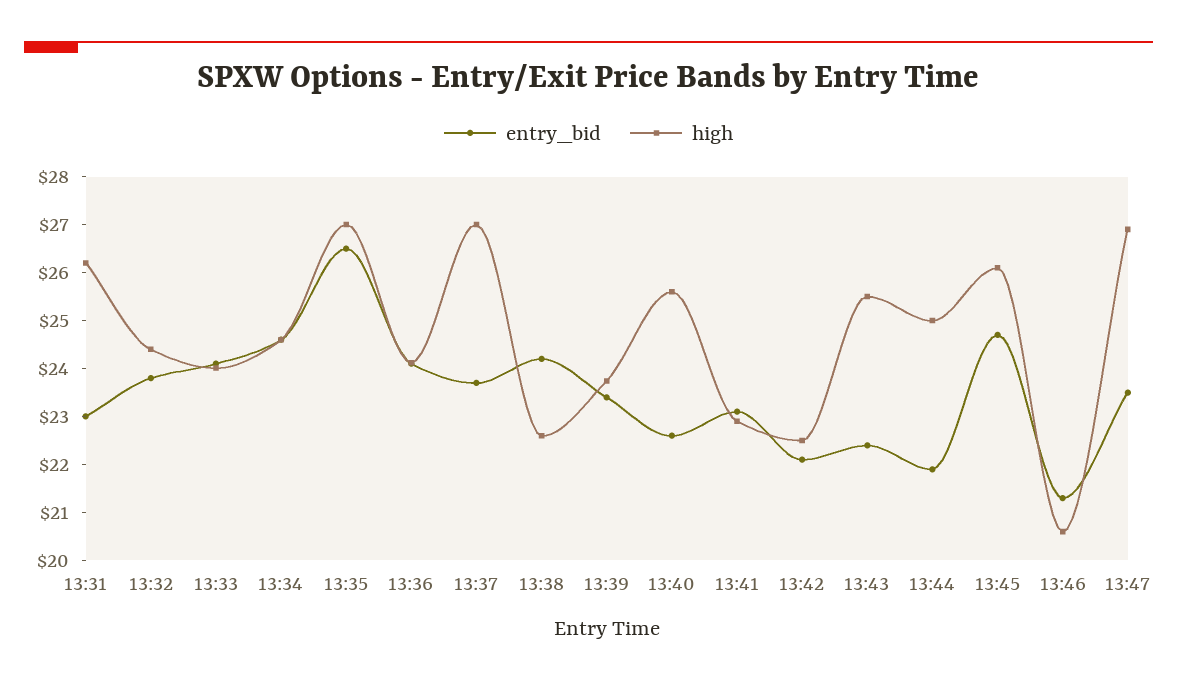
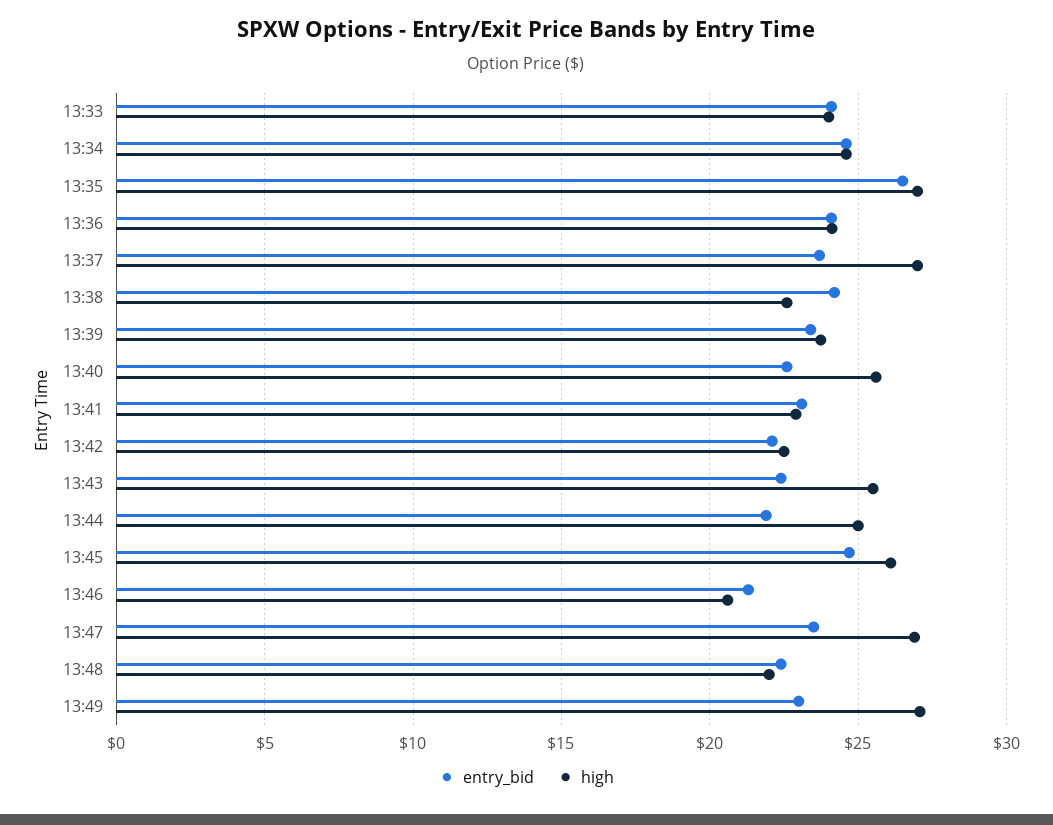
entry_bid, 13:31: 23 -> none
high, 13:31: 26.2 -> none
entry_bid, 13:32: 23.8 -> none
high, 13:32: 24.4 -> none
entry_bid, 13:48: none -> 22.5
high, 13:48: none -> 22
entry_bid, 13:49: none -> 23
high, 13:49: none -> 27

